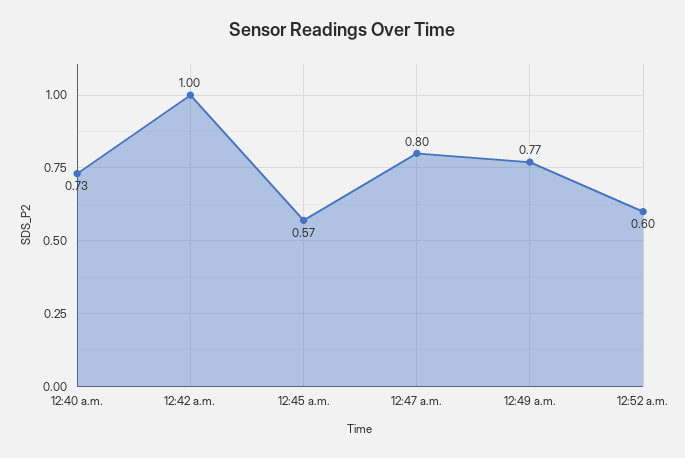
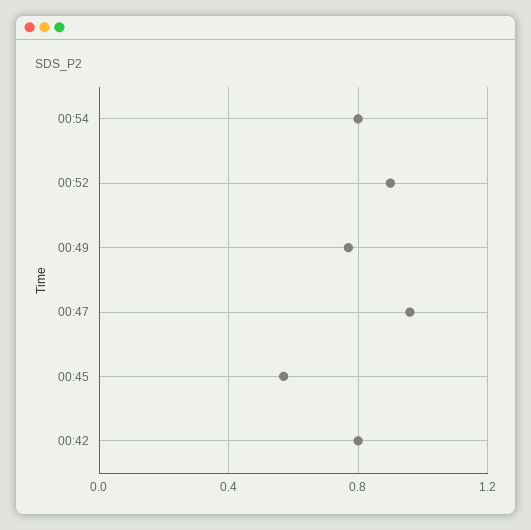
12:40 a.m.: 0.73 -> none
12:42 a.m.: 1 -> 0.8
12:47 a.m.: 0.8 -> 0.95
12:52 a.m.: 0.6 -> 0.9
00:54: none -> 0.8

